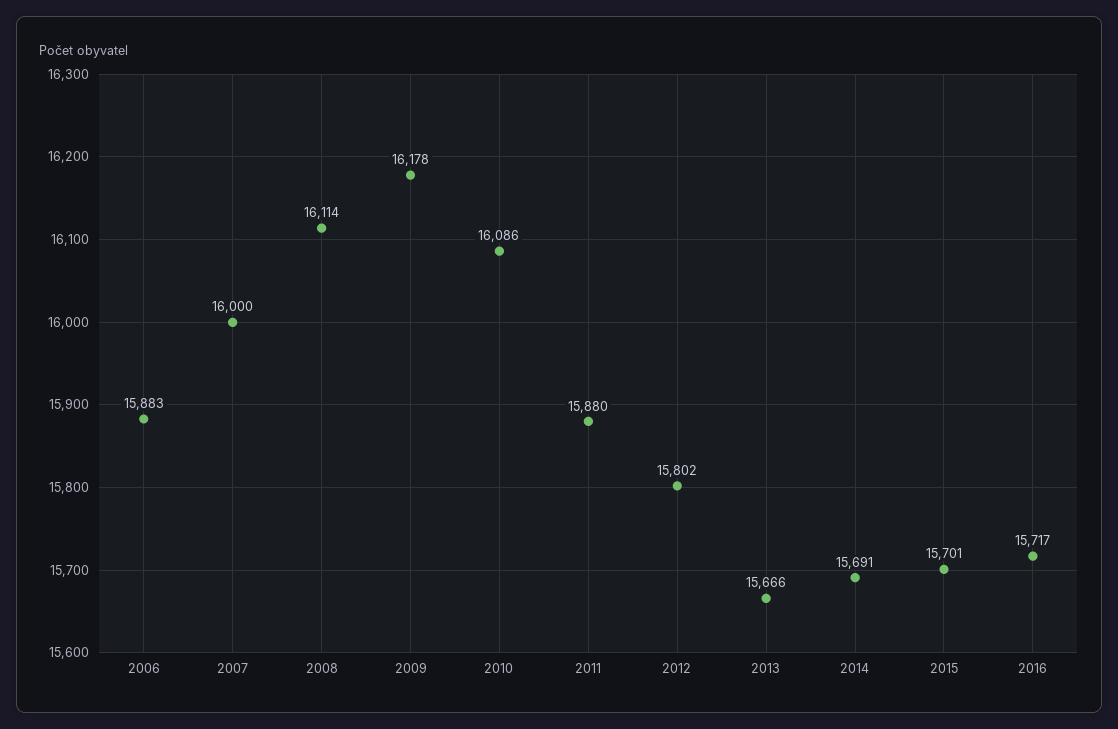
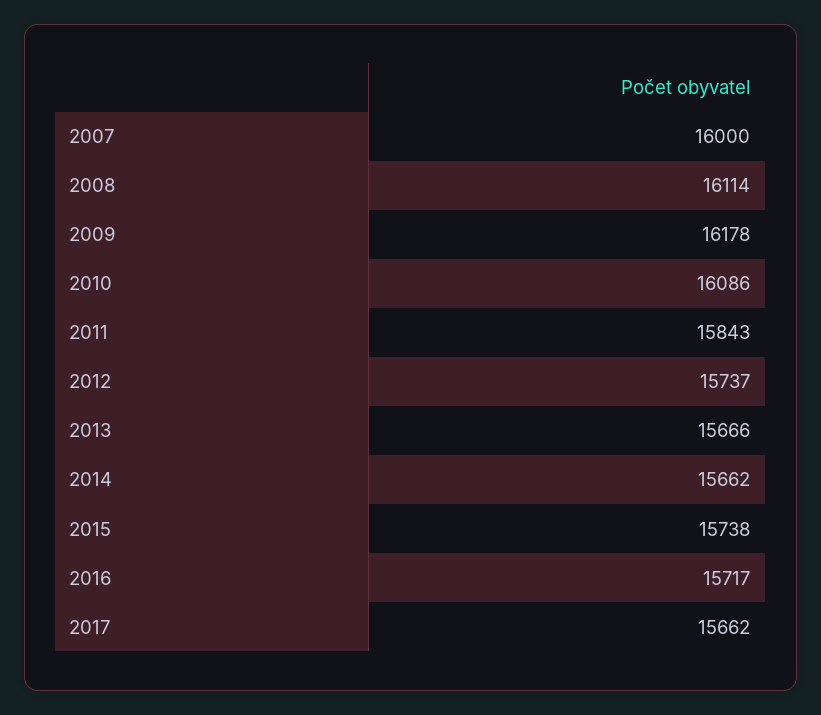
2006: 15883 -> none
2011: 15880 -> 15843
2012: 15802 -> 15737
2014: 15691 -> 15662
2015: 15701 -> 15738
2017: none -> 15662

